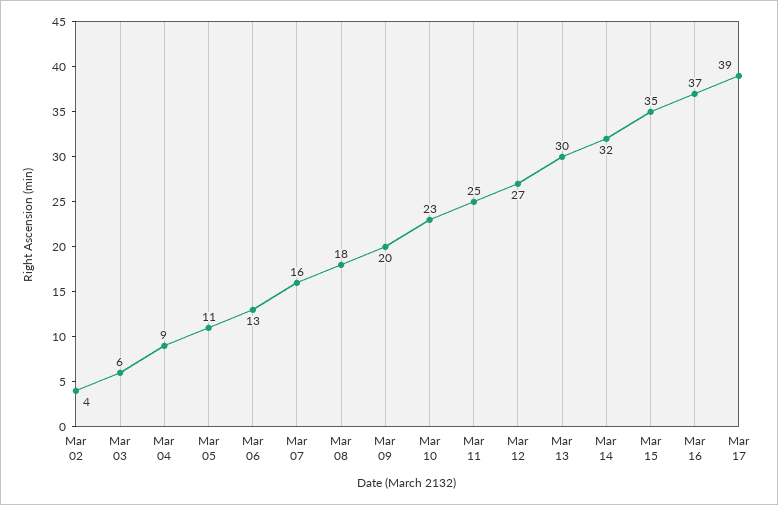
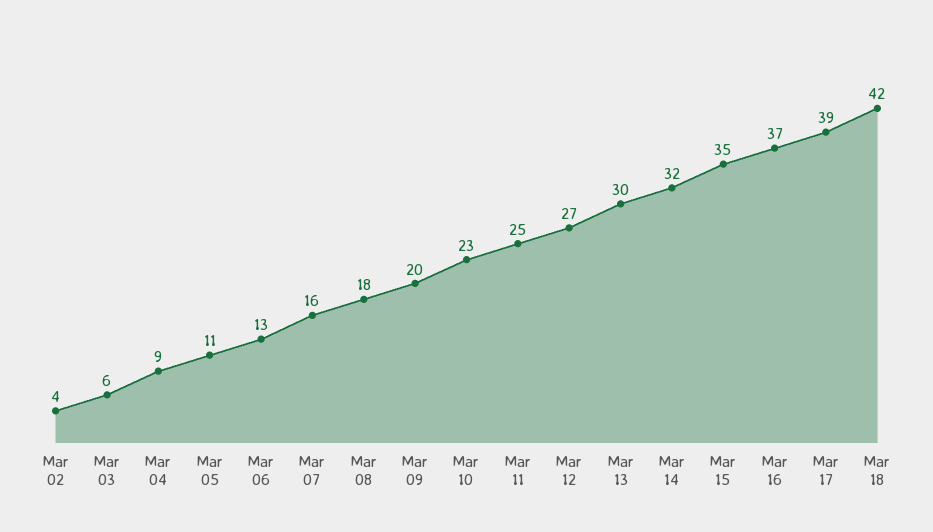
Mar 18: none -> 42

